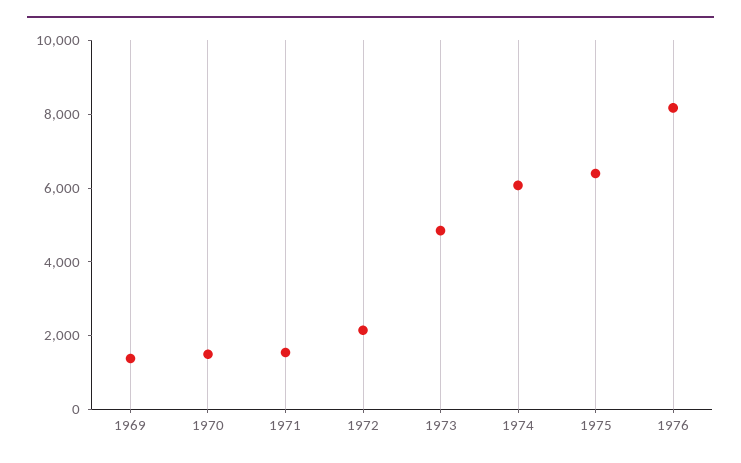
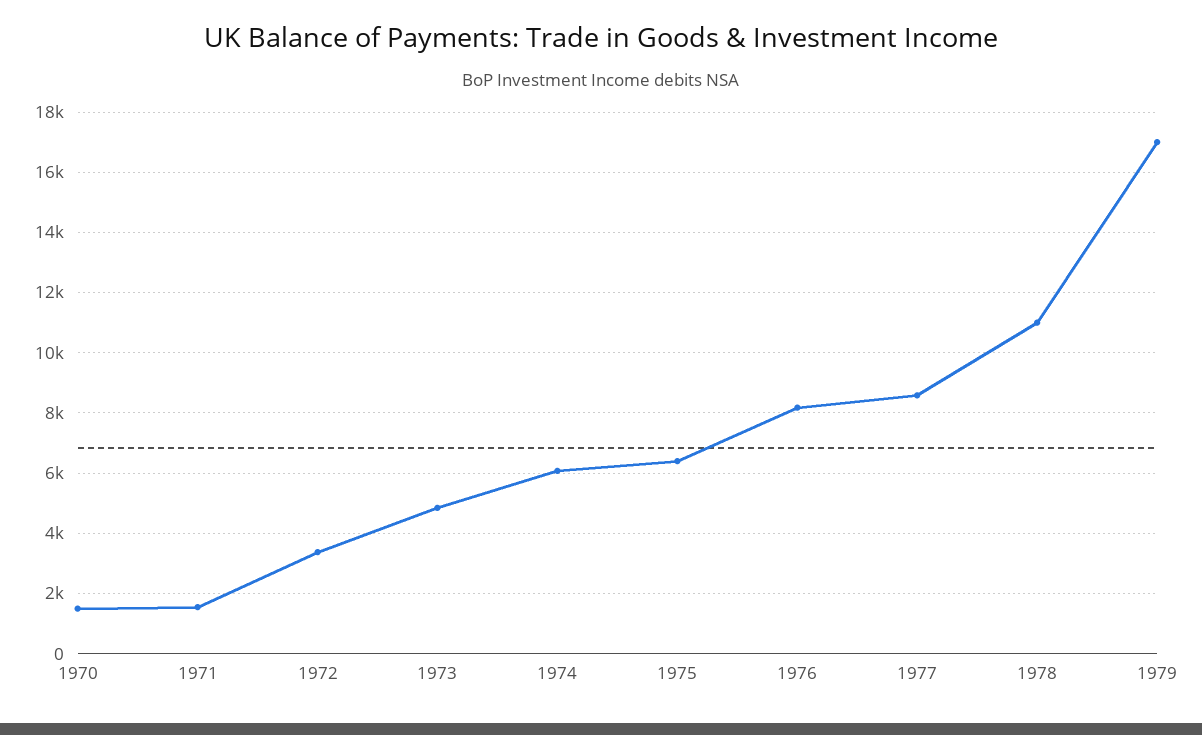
1969: 1500 -> none
1972: 2000 -> 3400
1977: none -> 8600
1978: none -> 11000
1979: none -> 17000

